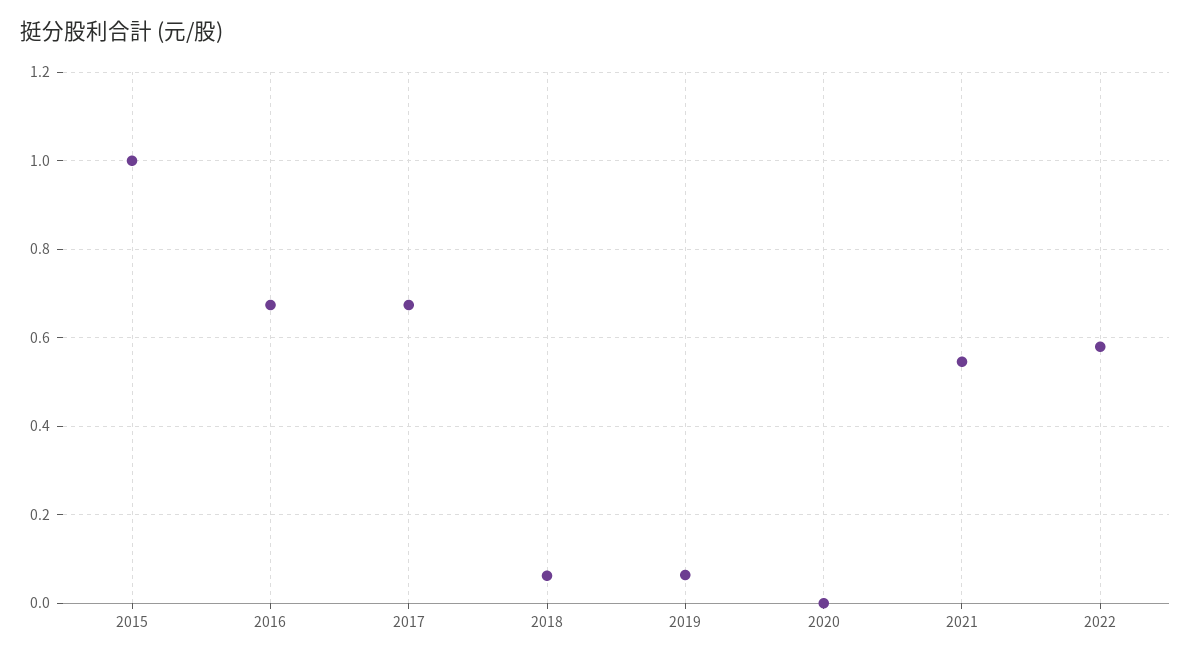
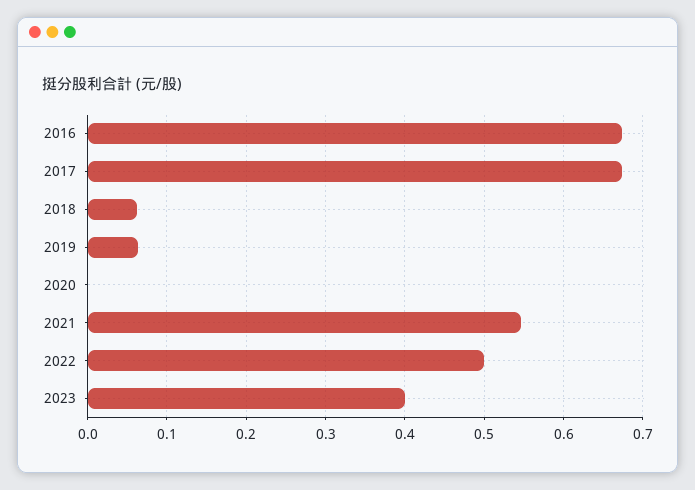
2015: 1 -> none
2022: 0.58 -> 0.5
2023: none -> 0.4

